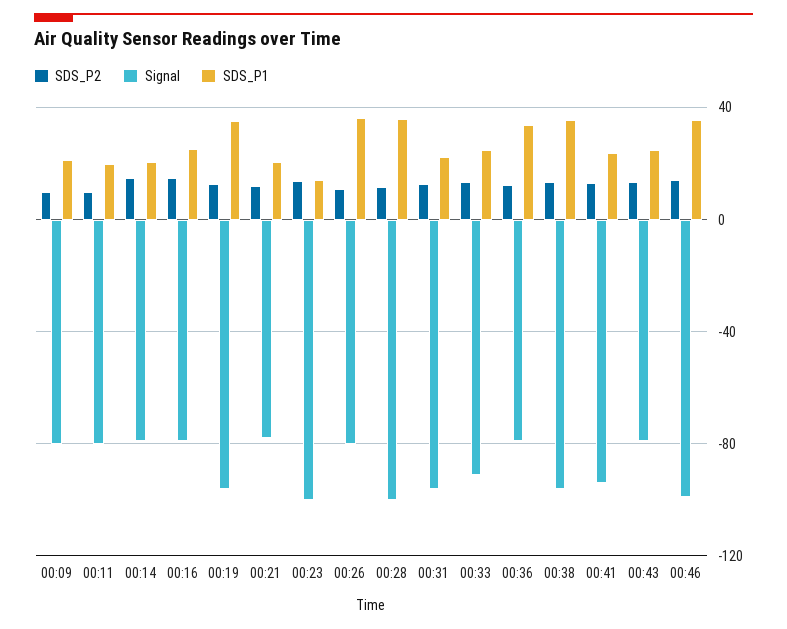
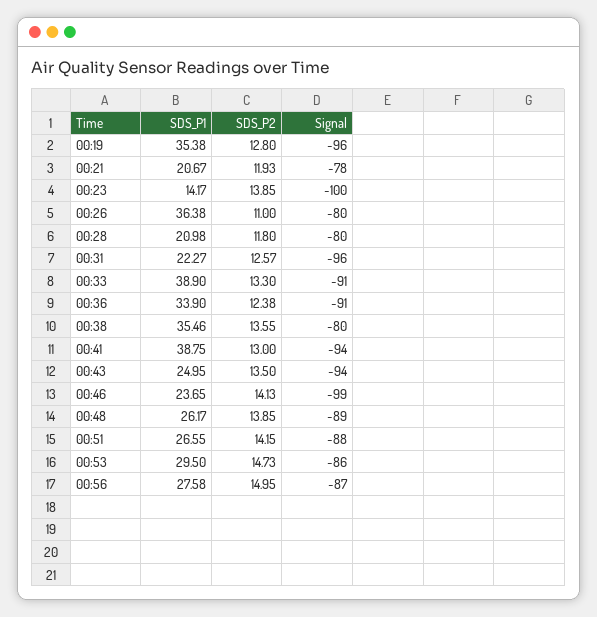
SDS_P2, 00:09: 10 -> none
Signal, 00:09: -80 -> none
SDS_P1, 00:09: 20 -> none
SDS_P2, 00:11: 10 -> none
Signal, 00:11: -80 -> none
SDS_P1, 00:11: 20 -> none
SDS_P2, 00:14: 15 -> none
Signal, 00:14: -80 -> none
SDS_P1, 00:14: 20 -> none
SDS_P2, 00:16: 15 -> none
Signal, 00:16: -80 -> none
SDS_P1, 00:16: 25 -> none
Signal, 00:28: -100 -> -80
SDS_P1, 00:28: 35 -> 20.98
SDS_P1, 00:33: 25 -> 38.9
Signal, 00:36: -80 -> -91
Signal, 00:38: -95 -> -80
SDS_P1, 00:41: 25 -> 38.75
Signal, 00:43: -80 -> -94
SDS_P1, 00:46: 35 -> 23.65
SDS_P1, 00:48: none -> 26.17
SDS_P2, 00:48: none -> 13.85
Signal, 00:48: none -> -89
SDS_P1, 00:51: none -> 26.55
SDS_P2, 00:51: none -> 14.15
Signal, 00:51: none -> -88
SDS_P1, 00:53: none -> 29.5
SDS_P2, 00:53: none -> 14.73
Signal, 00:53: none -> -86
SDS_P1, 00:56: none -> 27.58
SDS_P2, 00:56: none -> 14.95
Signal, 00:56: none -> -87

